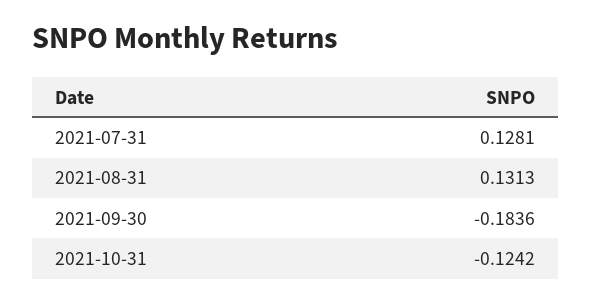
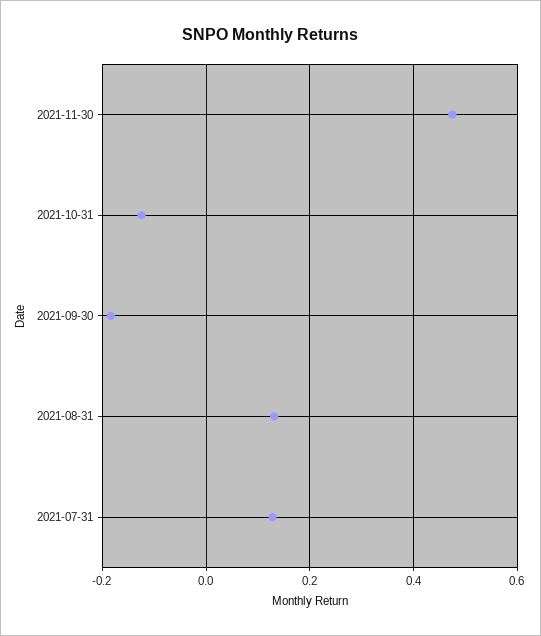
2021-11-30: none -> 0.48

